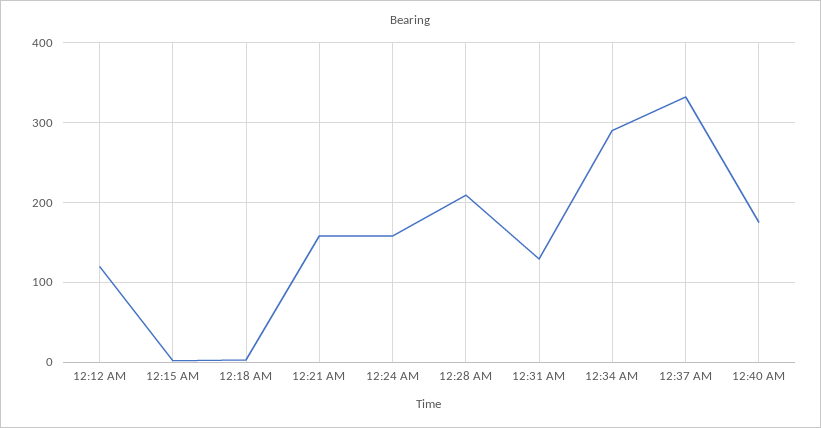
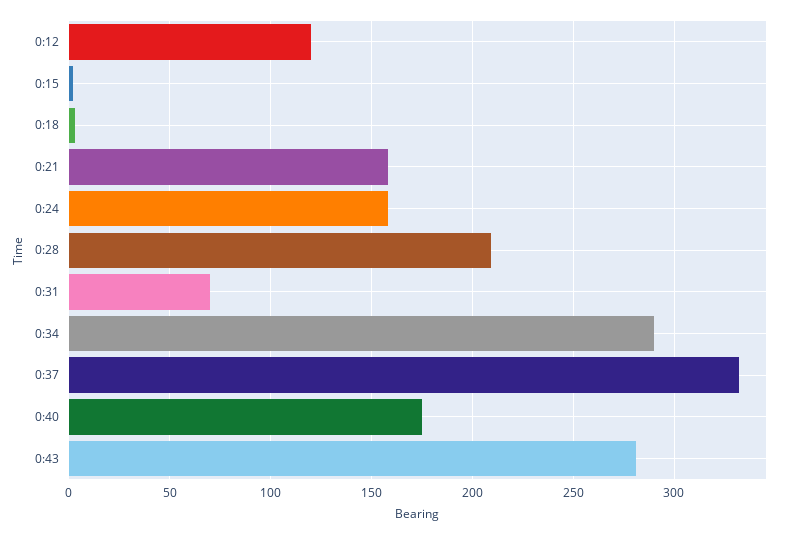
12:31 AM: 130 -> 70
0:43: none -> 280

